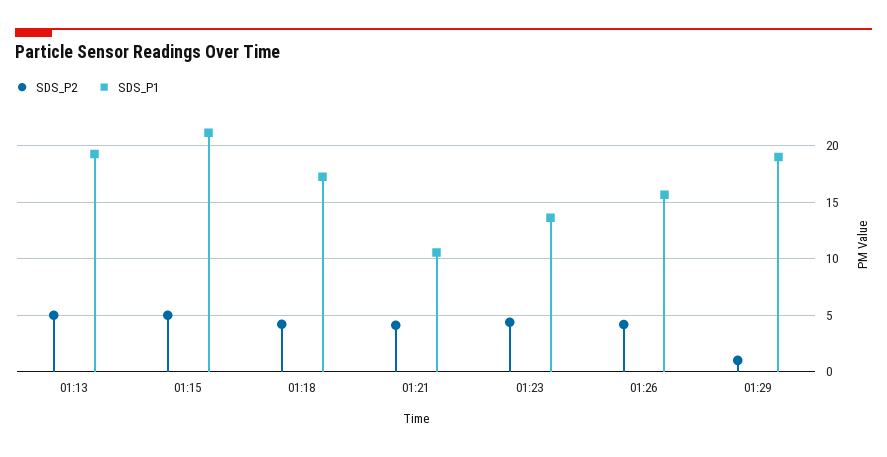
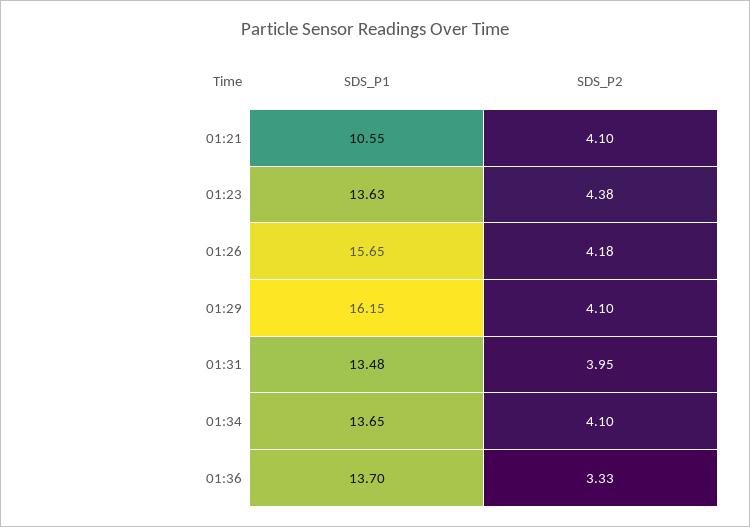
SDS_P2, 01:13: 5 -> none
SDS_P1, 01:13: 19 -> none
SDS_P2, 01:15: 5 -> none
SDS_P1, 01:15: 21 -> none
SDS_P2, 01:18: 4 -> none
SDS_P1, 01:18: 17 -> none
SDS_P2, 01:29: 1 -> 4.1
SDS_P1, 01:29: 19 -> 16.15
SDS_P1, 01:31: none -> 13.48
SDS_P2, 01:31: none -> 3.95
SDS_P1, 01:34: none -> 13.65
SDS_P2, 01:34: none -> 4.1
SDS_P1, 01:36: none -> 13.7
SDS_P2, 01:36: none -> 3.33

